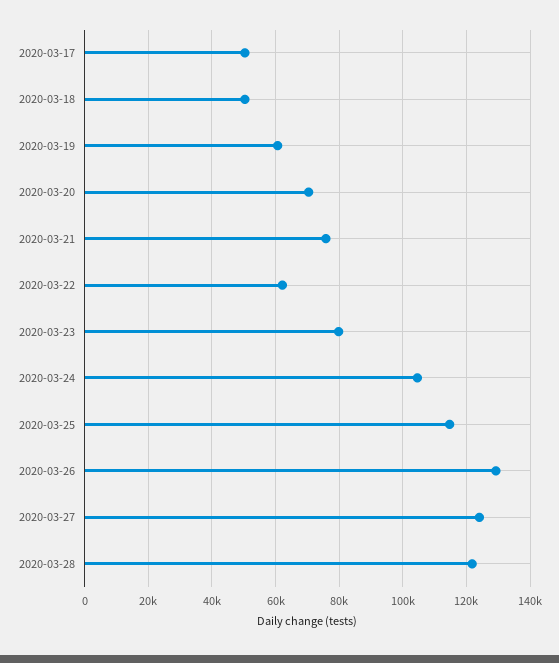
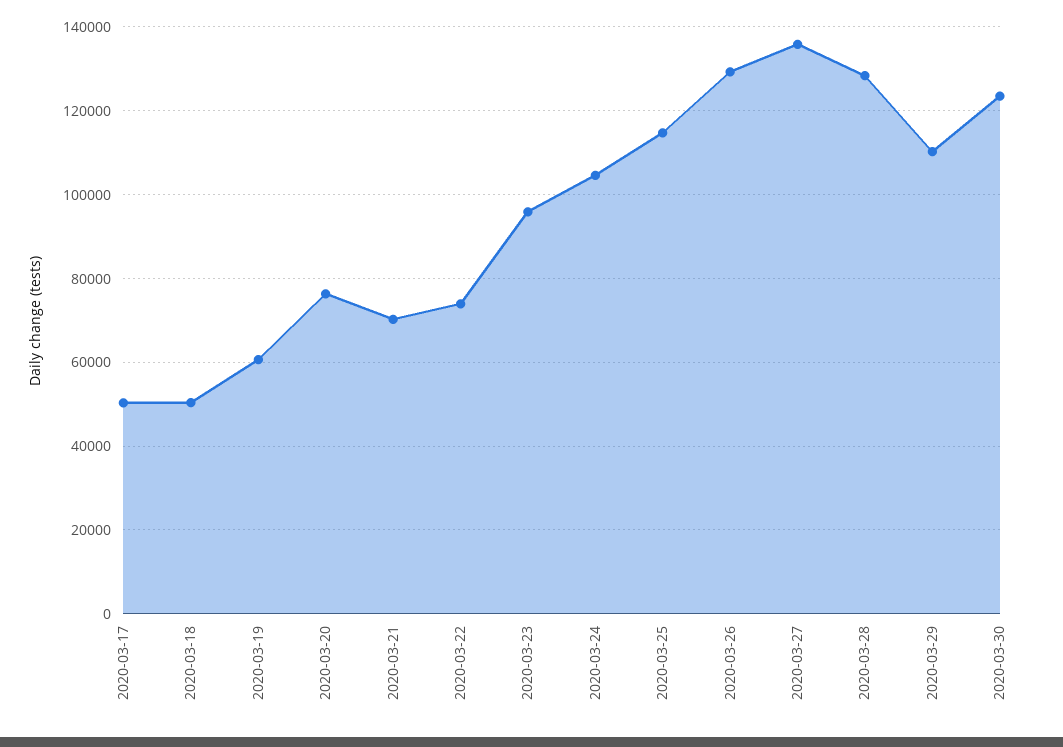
2020-03-20: 70000 -> 76000
2020-03-21: 76000 -> 70000
2020-03-22: 62000 -> 74000
2020-03-23: 80000 -> 96000
2020-03-27: 124000 -> 136000
2020-03-28: 122000 -> 128000
2020-03-29: none -> 110000
2020-03-30: none -> 124000

